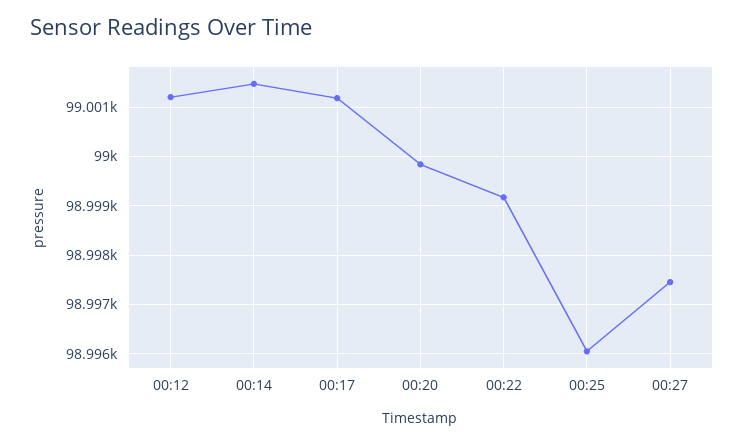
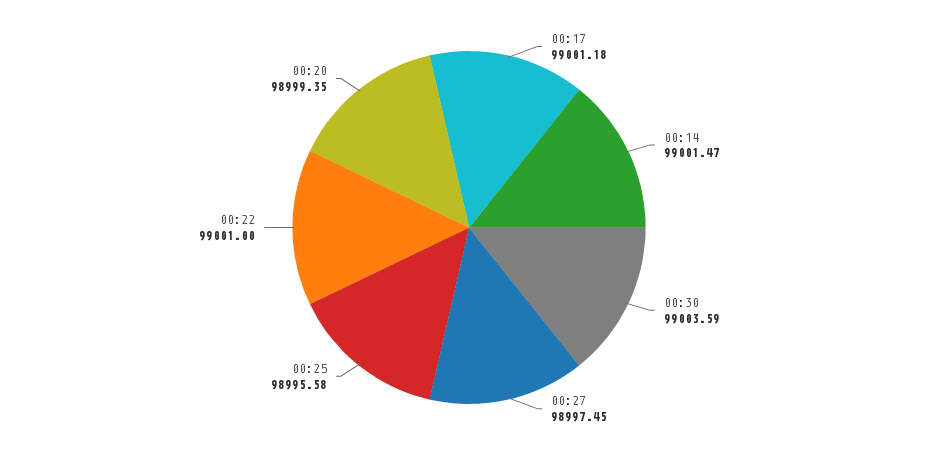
00:12: 99001.2 -> none
00:20: 98999.8 -> 98999.35
00:22: 98999.2 -> 99001
00:25: 98996 -> 98995.58
00:30: none -> 99003.59

